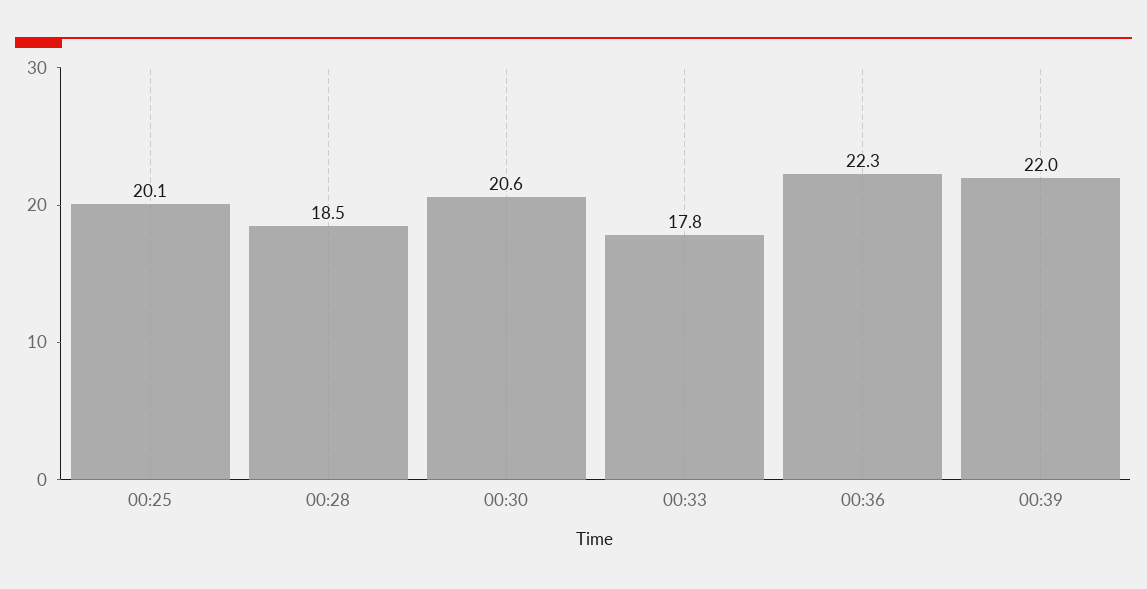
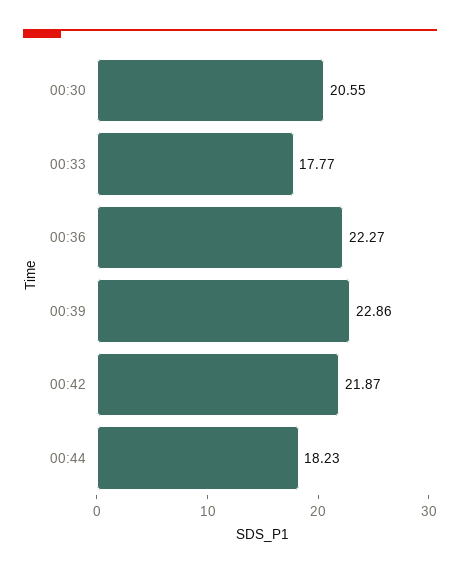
00:25: 20.1 -> none
00:28: 18.5 -> none
00:39: 22 -> 22.86
00:42: none -> 21.87
00:44: none -> 18.23

